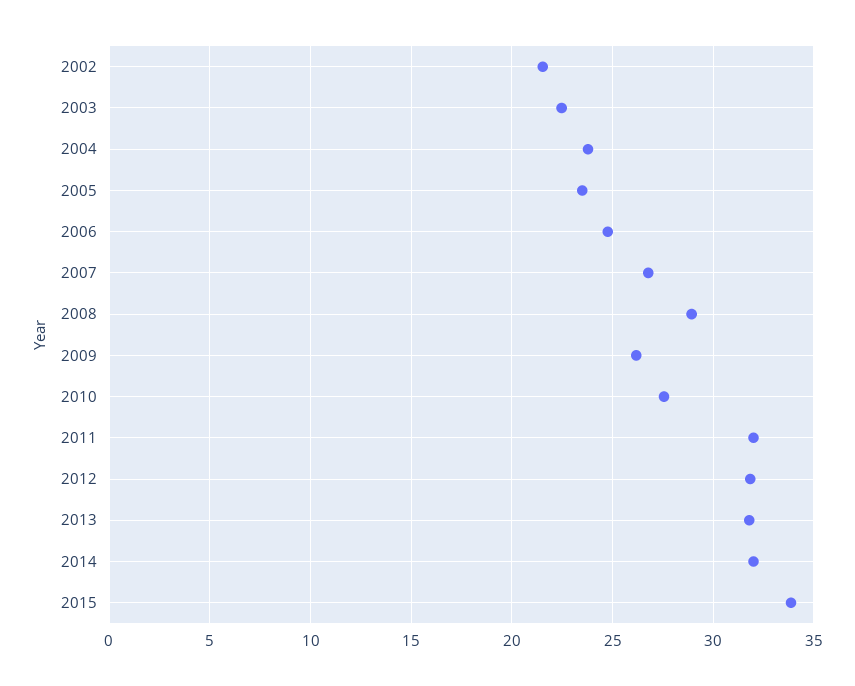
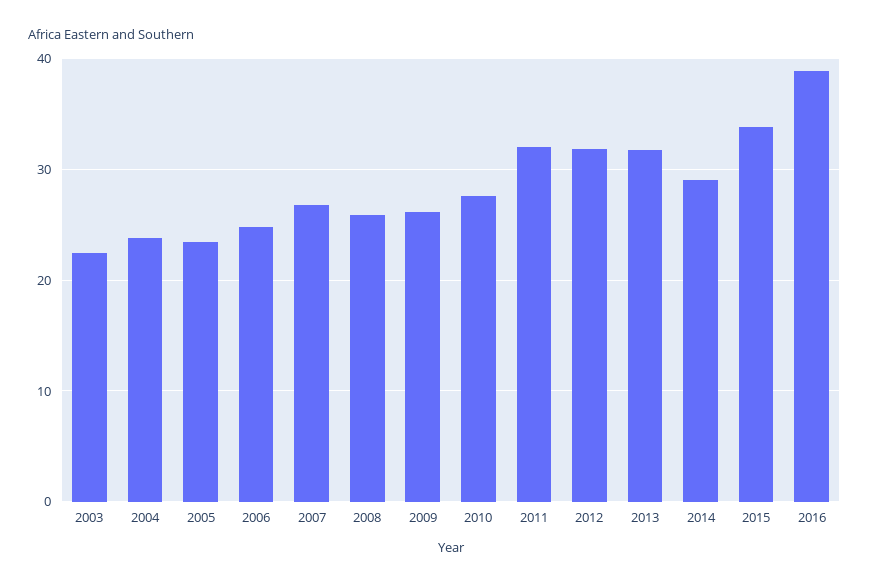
2002: 21.5 -> none
2008: 29 -> 26
2014: 32 -> 29
2016: none -> 39

